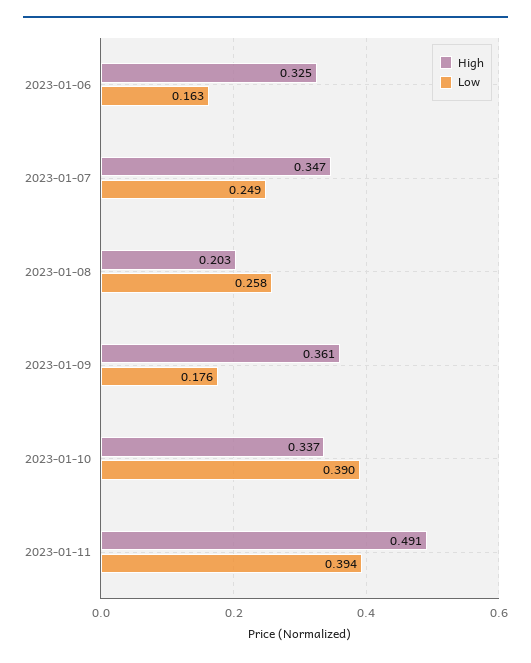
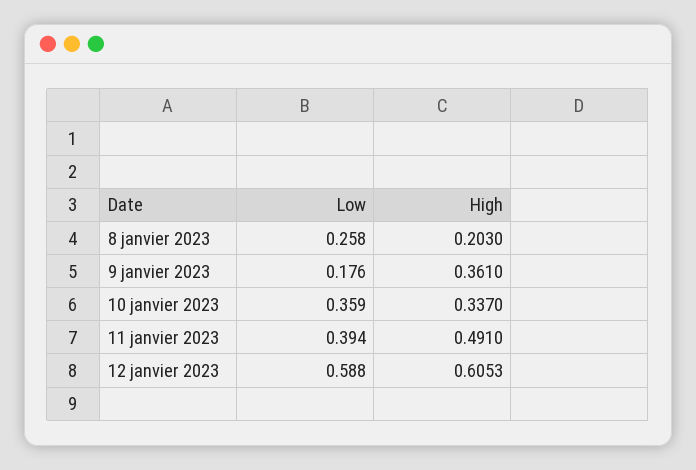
High, 2023-01-06: 0.325 -> none
Low, 2023-01-06: 0.163 -> none
High, 2023-01-07: 0.347 -> none
Low, 2023-01-07: 0.249 -> none
Low, 2023-01-10: 0.39 -> 0.359
Low, 12 janvier 2023: none -> 0.588
High, 12 janvier 2023: none -> 0.6053

